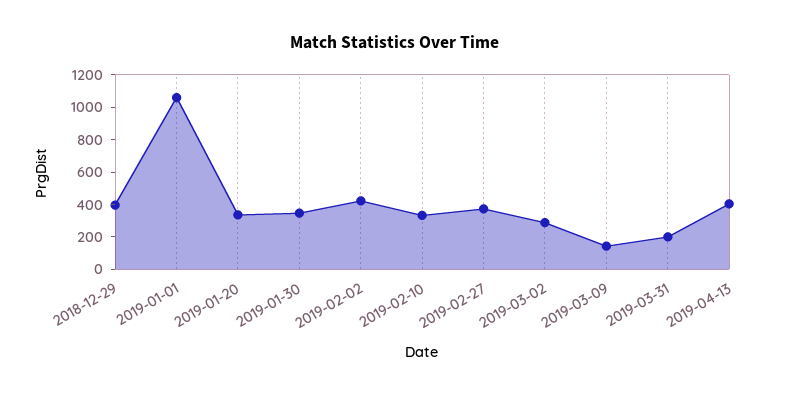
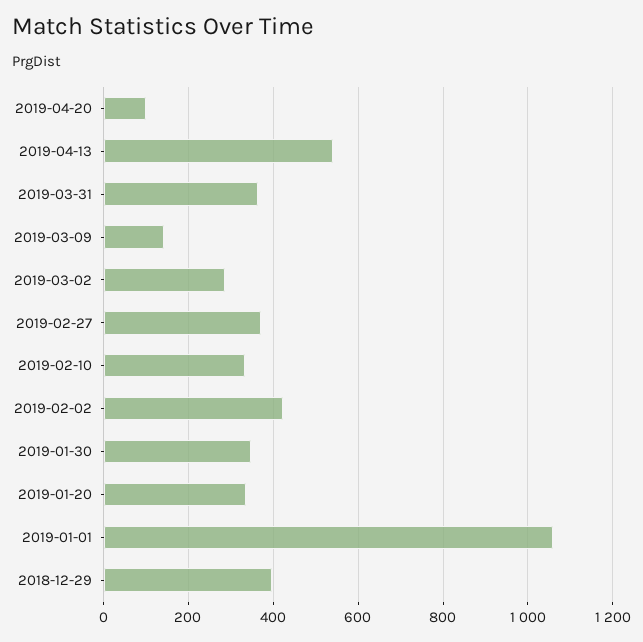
2019-03-31: 200 -> 360
2019-04-13: 400 -> 540
2019-04-20: none -> 100

